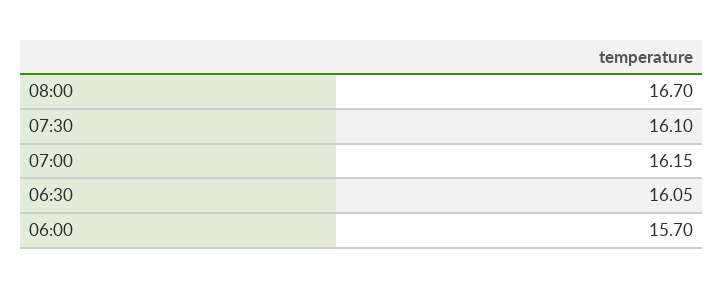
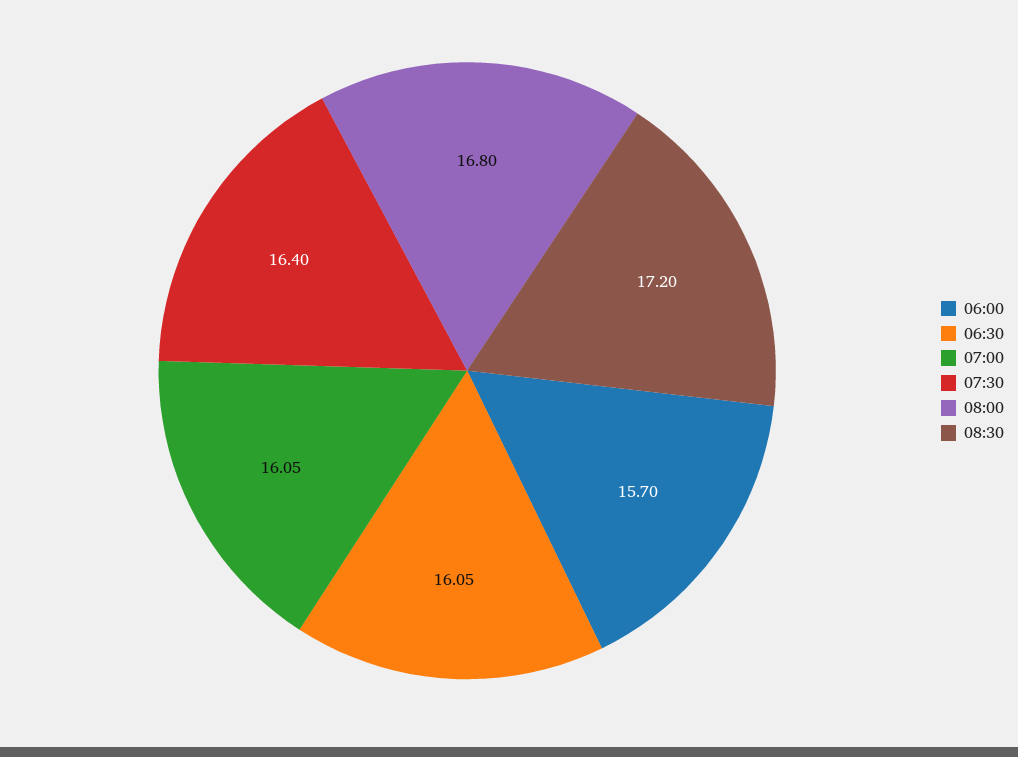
08:00: 16.7 -> 16.8
07:30: 16.1 -> 16.4
07:00: 16.15 -> 16.05
08:30: none -> 17.2

